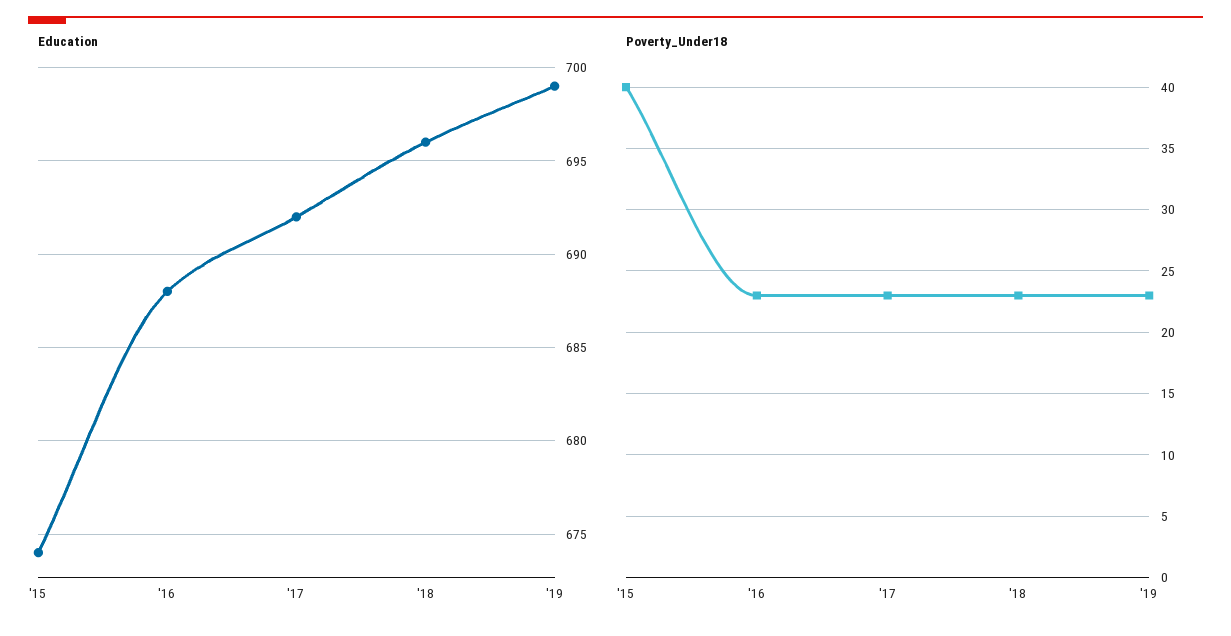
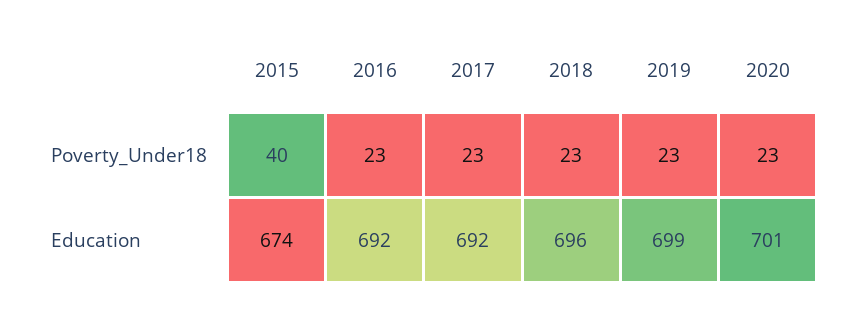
Education, '16: 688 -> 692
Poverty_Under18, 2020: none -> 23
Education, 2020: none -> 701

